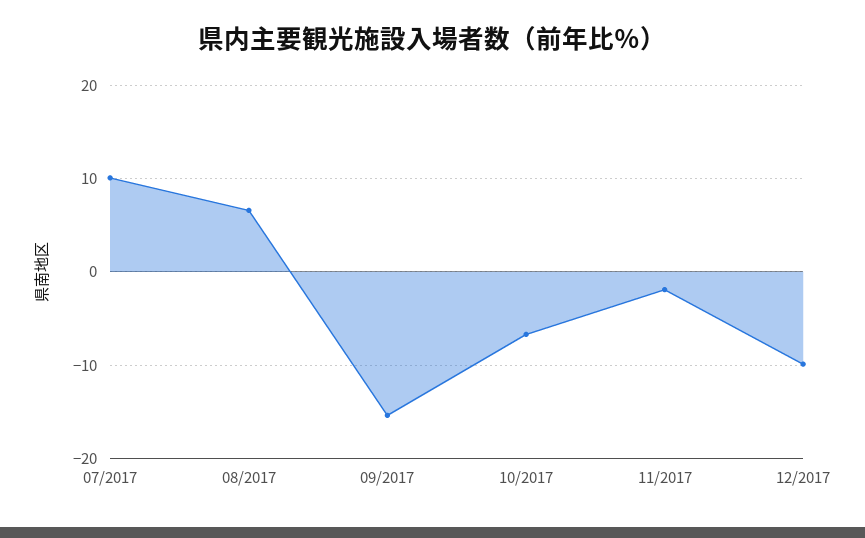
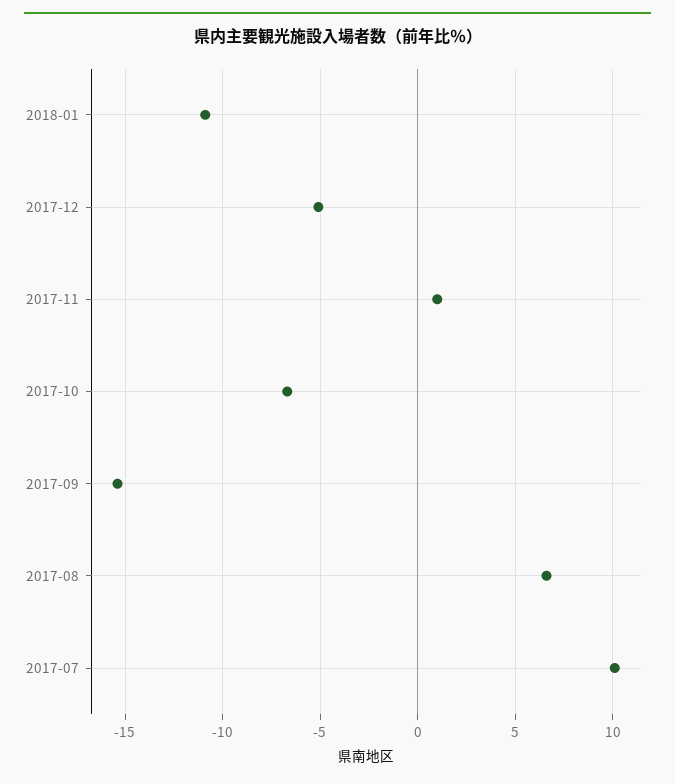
11/2017: -2 -> 1
12/2017: -10 -> -5
2018-01: none -> -11

